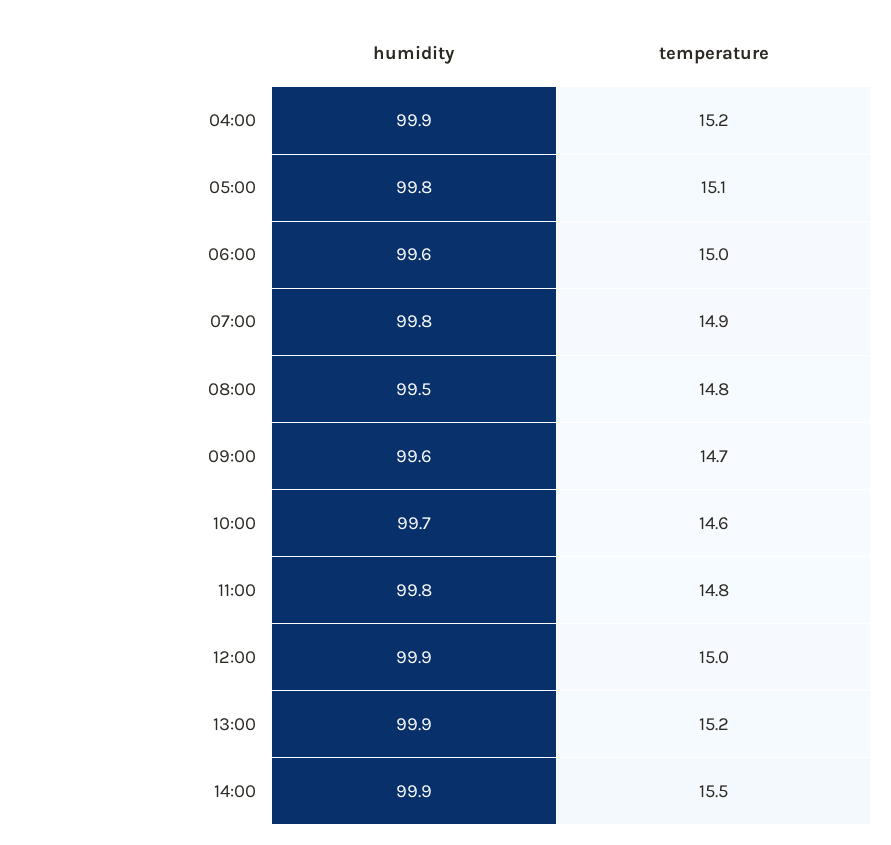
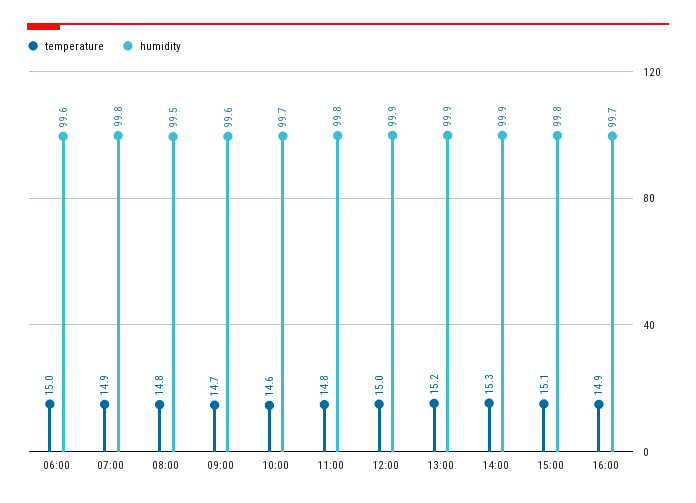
humidity, 04:00: 99.9 -> none
temperature, 04:00: 15.2 -> none
humidity, 05:00: 99.8 -> none
temperature, 05:00: 15.1 -> none
temperature, 14:00: 15.5 -> 15.3
temperature, 15:00: none -> 15.1
humidity, 15:00: none -> 99.8
temperature, 16:00: none -> 14.9
humidity, 16:00: none -> 99.7

